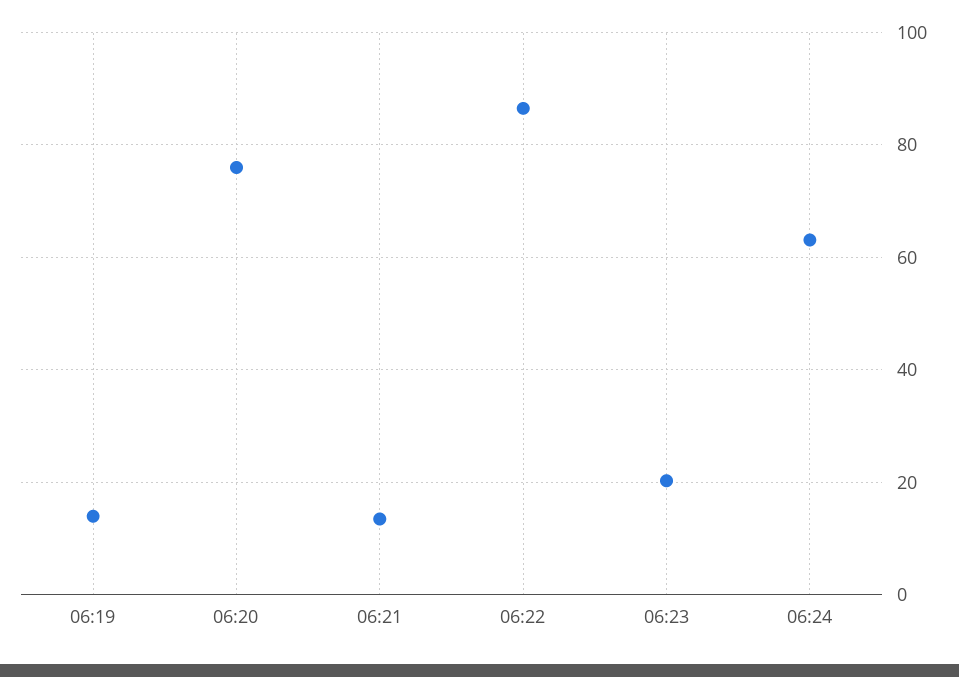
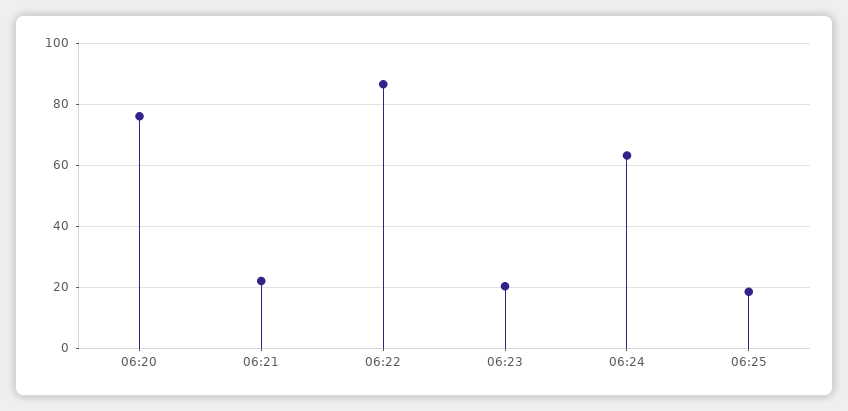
06:19: 14 -> none
06:21: 14 -> 22
06:25: none -> 18

